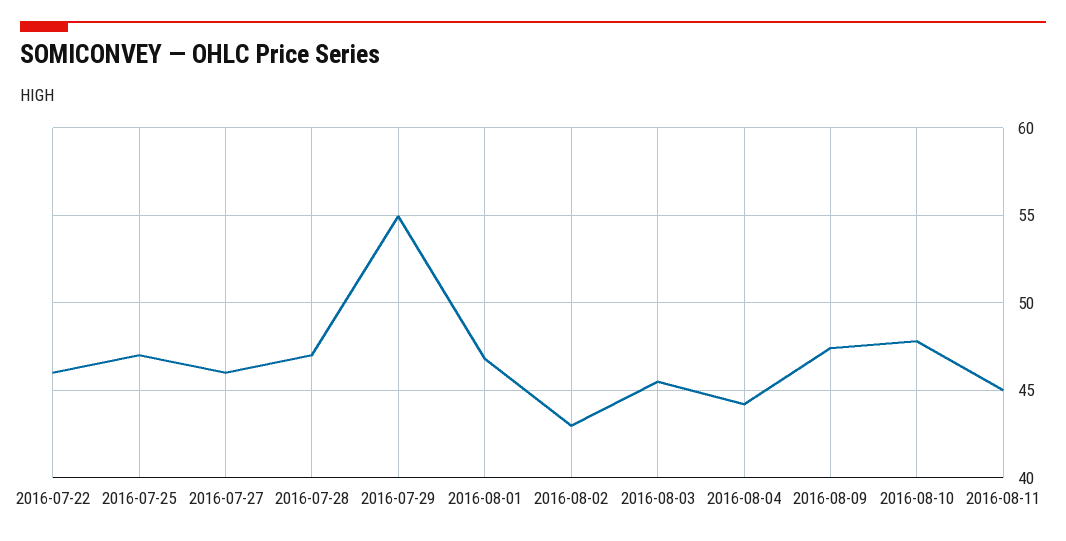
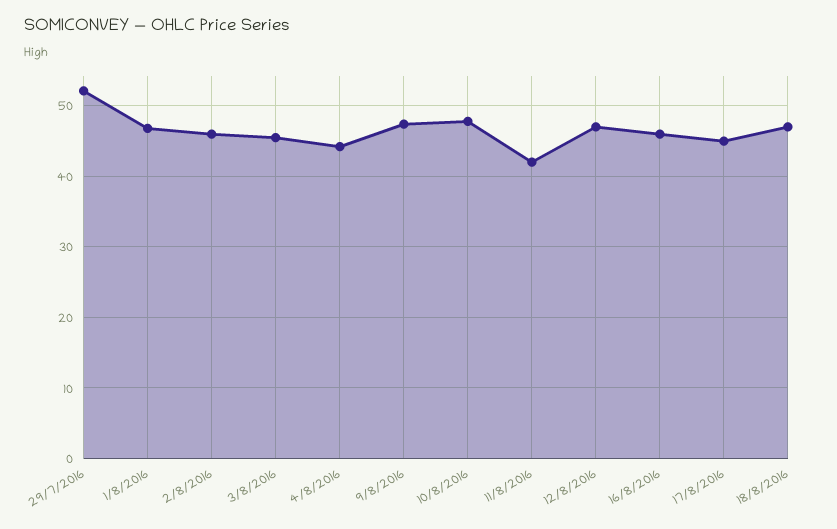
2016-07-22: 46 -> none
2016-07-25: 47 -> none
2016-07-27: 46 -> none
2016-07-28: 47 -> none
2016-07-29: 55 -> 52
2016-08-02: 43 -> 46
2016-08-11: 45 -> 42
12/8/2016: none -> 47
16/8/2016: none -> 46
17/8/2016: none -> 45
18/8/2016: none -> 47

